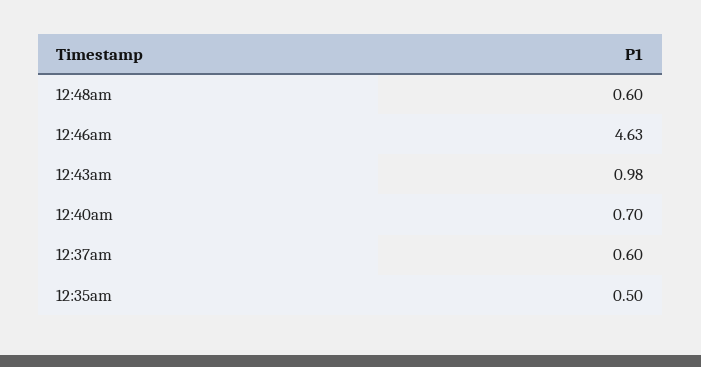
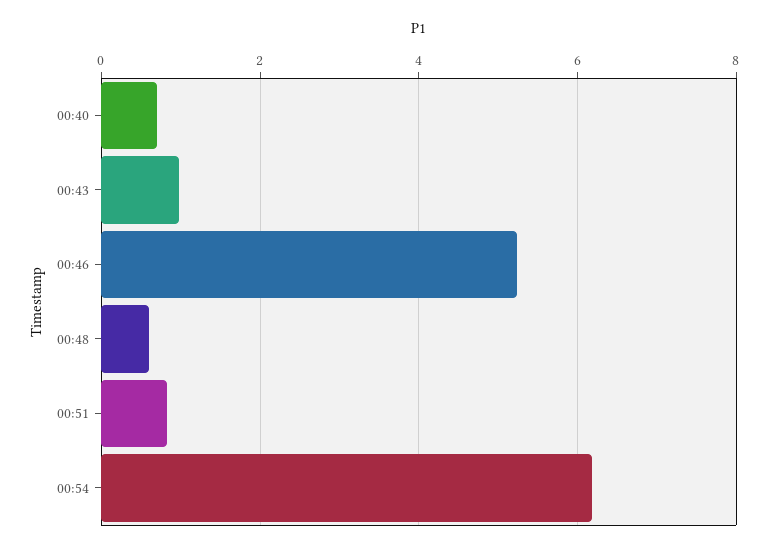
12:46am: 4.63 -> 5.2
12:37am: 0.6 -> none
12:35am: 0.5 -> none
00:51: none -> 0.8
00:54: none -> 6.2

